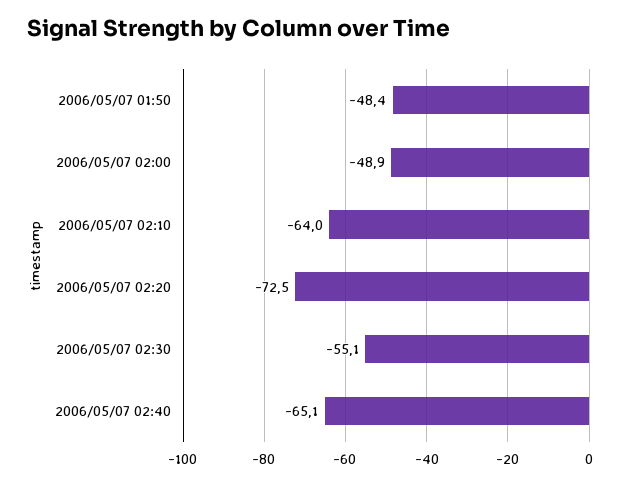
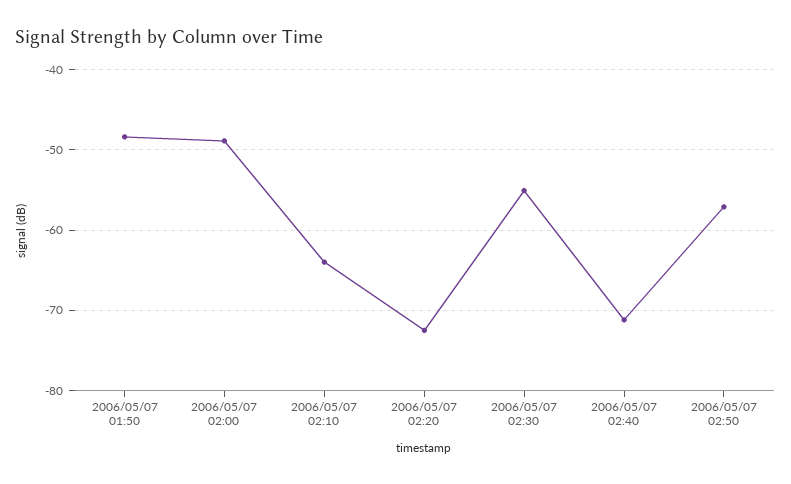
2006/05/07 02:40: -65.1 -> -71
2006/05/07 02:50: none -> -57

